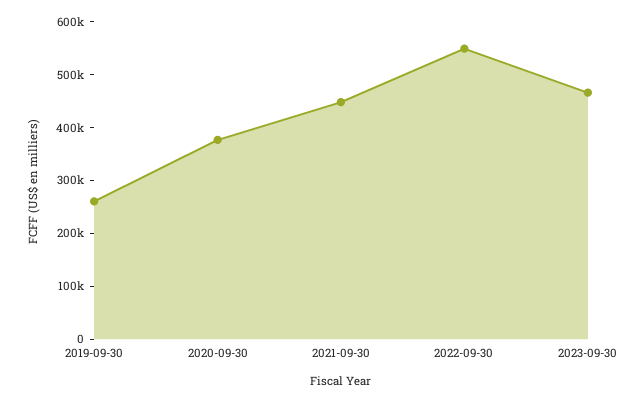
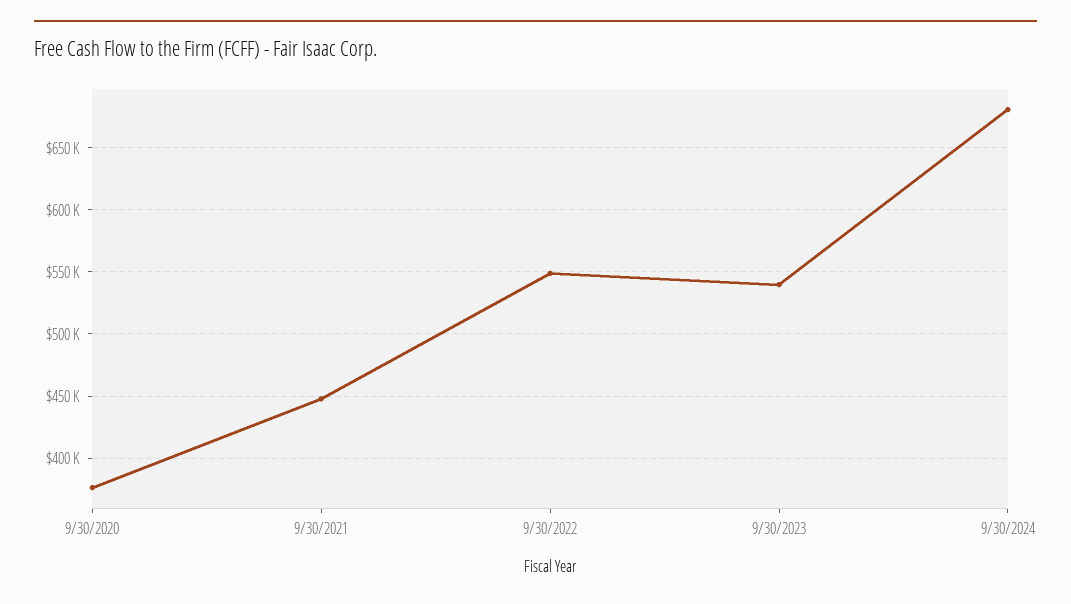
2019-09-30: 260000 -> none
2023-09-30: 460000 -> 540000
9/30/2024: none -> 680000

